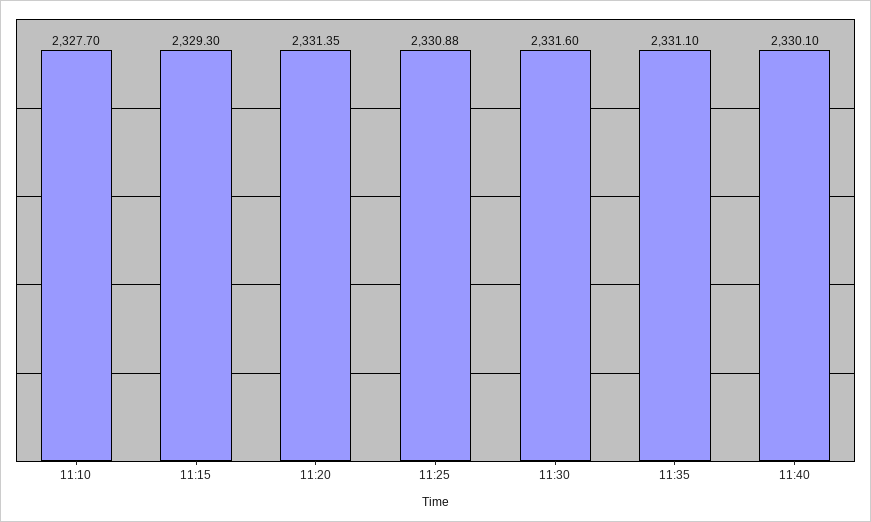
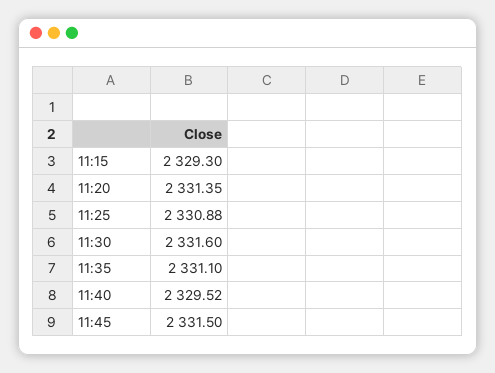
11:10: 2327.7 -> none
11:40: 2330.1 -> 2329.52
11:45: none -> 2331.5

